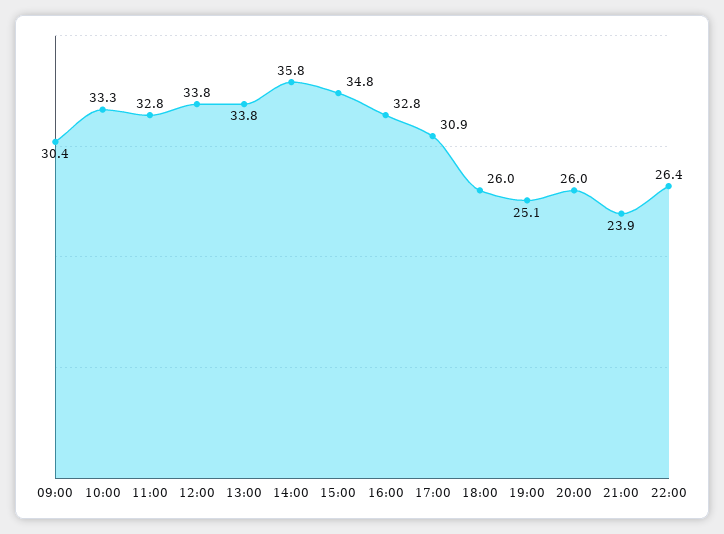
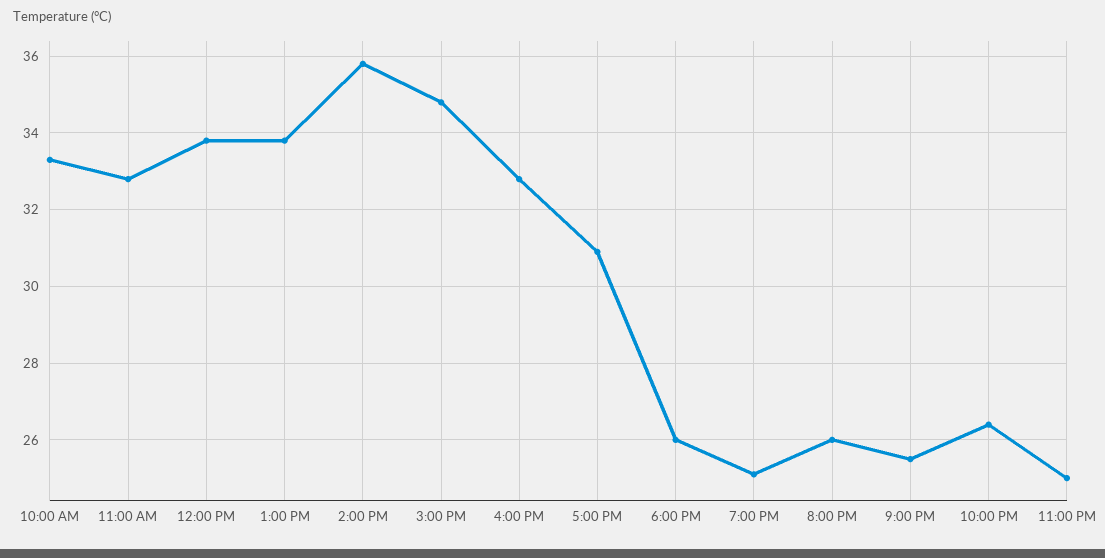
09:00: 30.4 -> none
21:00: 23.9 -> 25.5
11:00 PM: none -> 25

